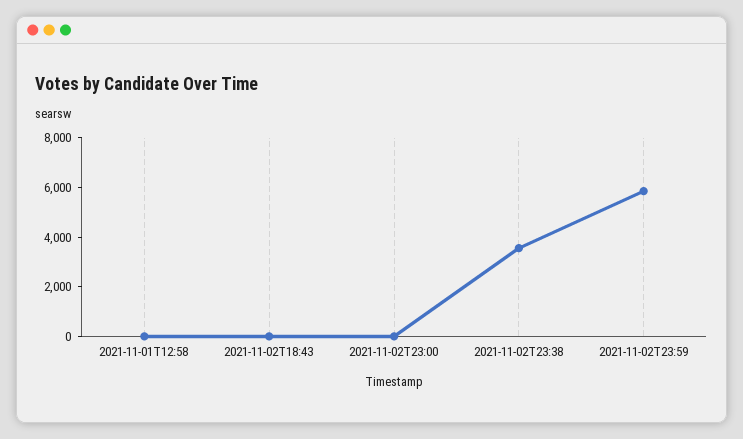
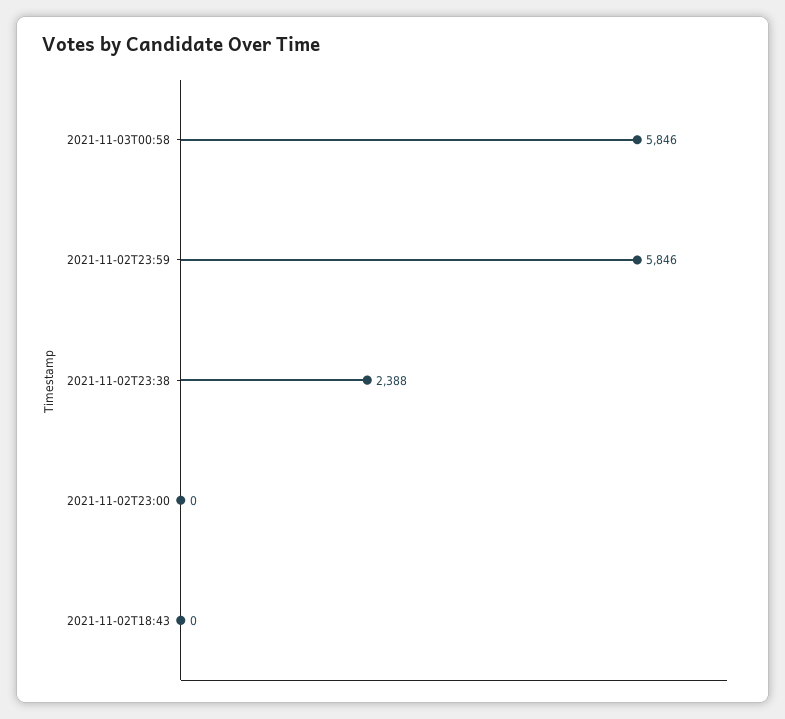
2021-11-01T12:58: 0 -> none
2021-11-02T23:38: 3500 -> 2388
2021-11-03T00:58: none -> 5846

